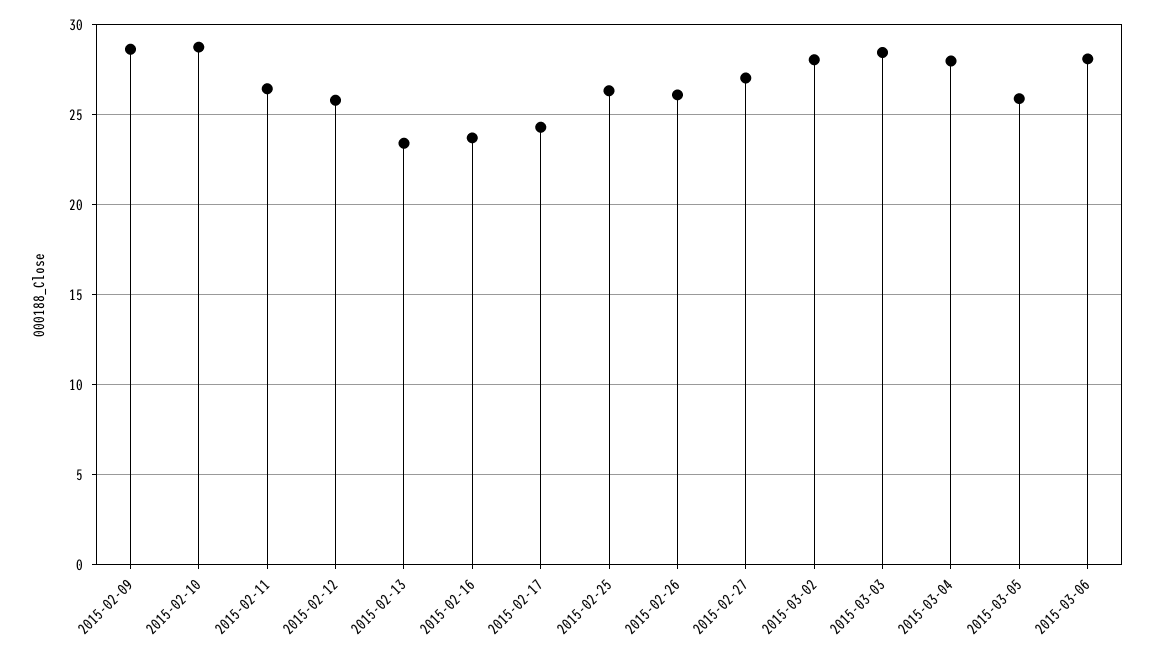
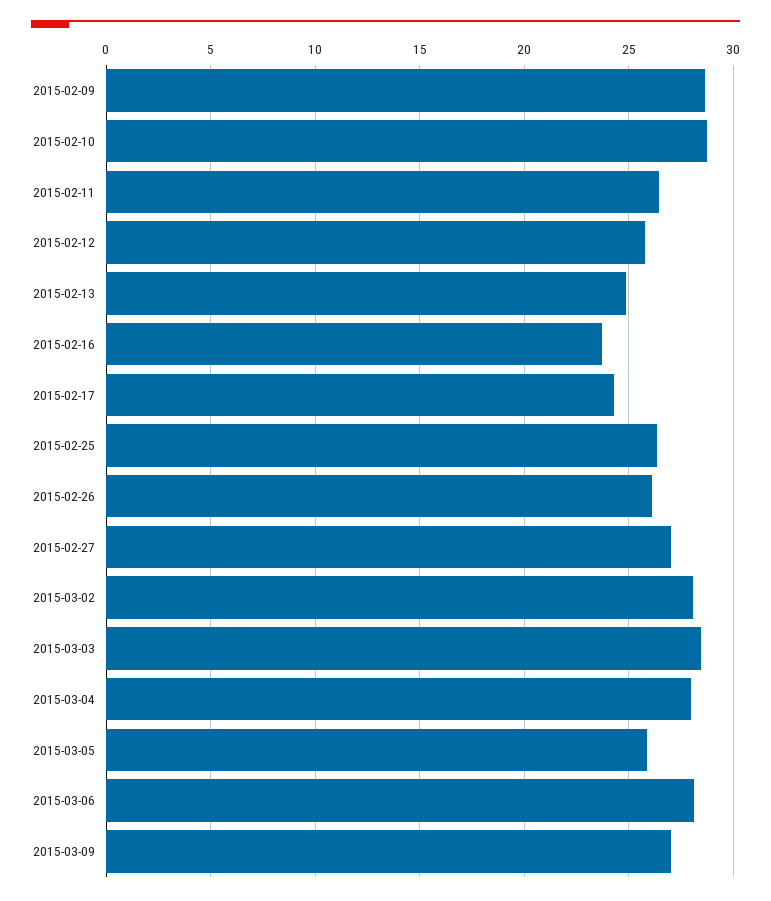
2015-02-13: 23.5 -> 25
2015-03-09: none -> 27

